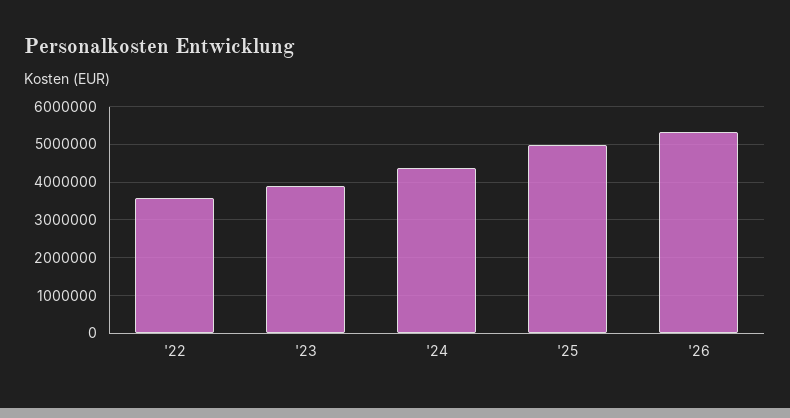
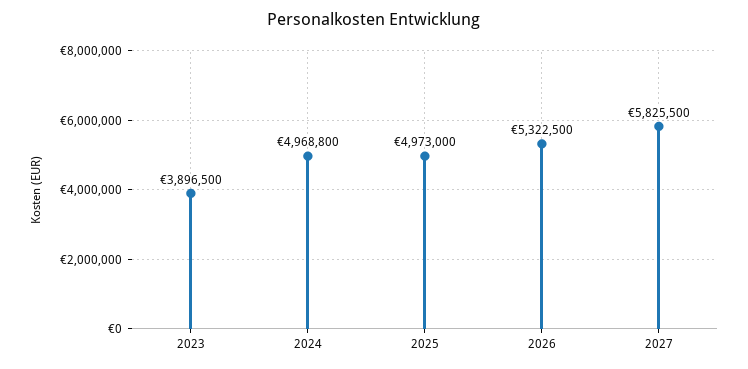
'22: 3600000 -> none
'24: 4400000 -> 4968800
2027: none -> 5825500

